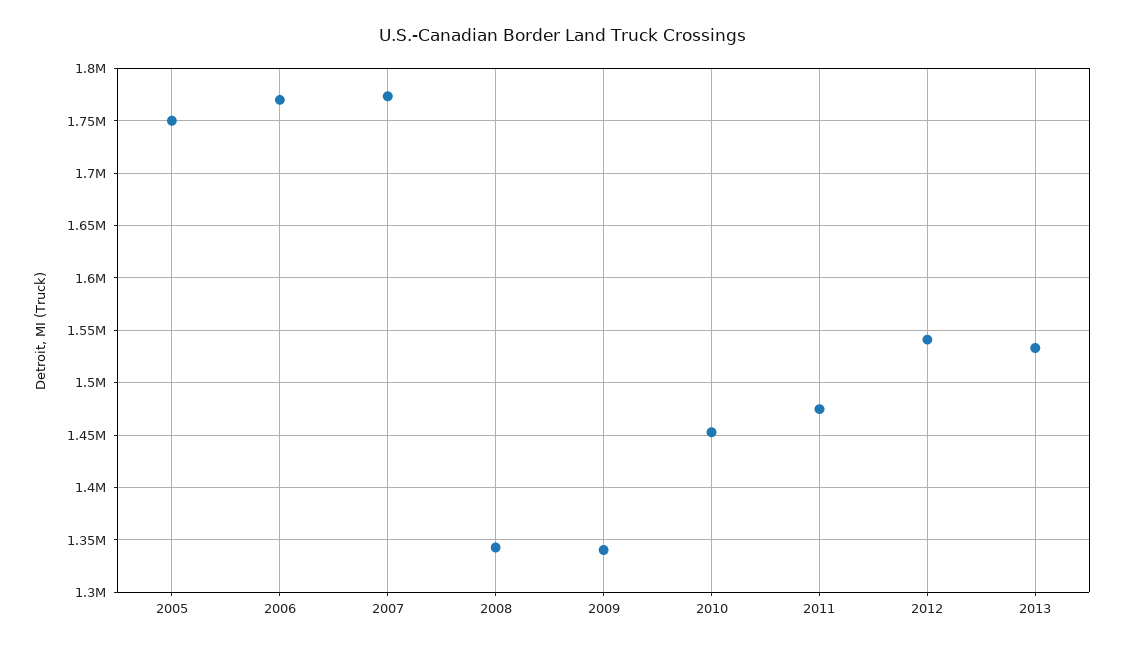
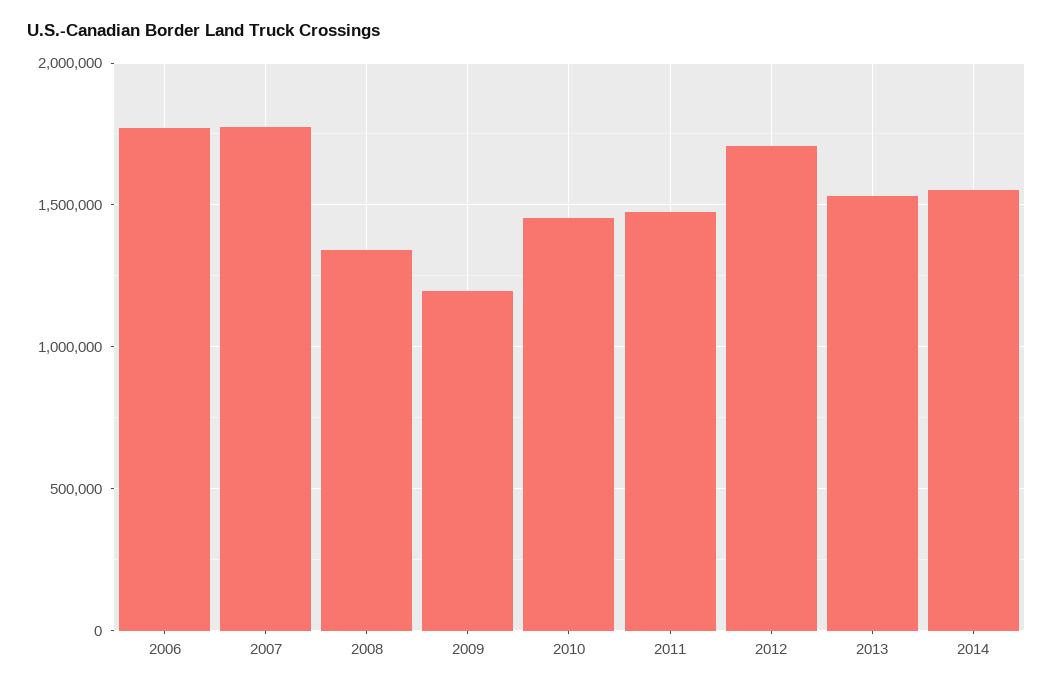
2005: 1750000 -> none
2009: 1340000 -> 1200000
2012: 1540000 -> 1700000
2014: none -> 1550000

